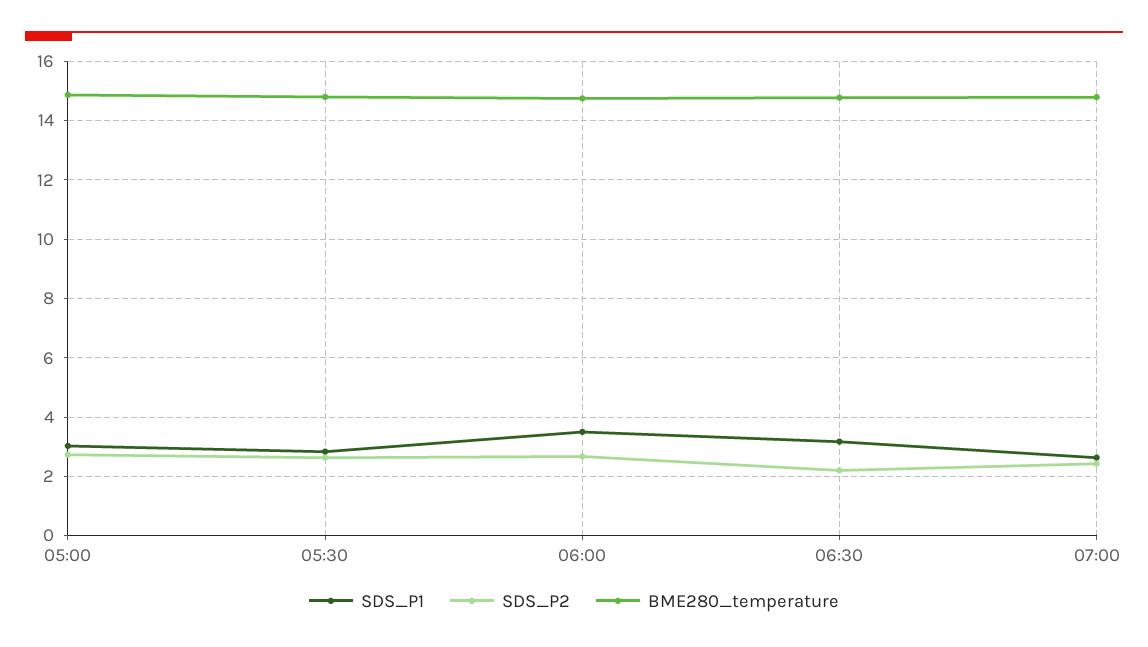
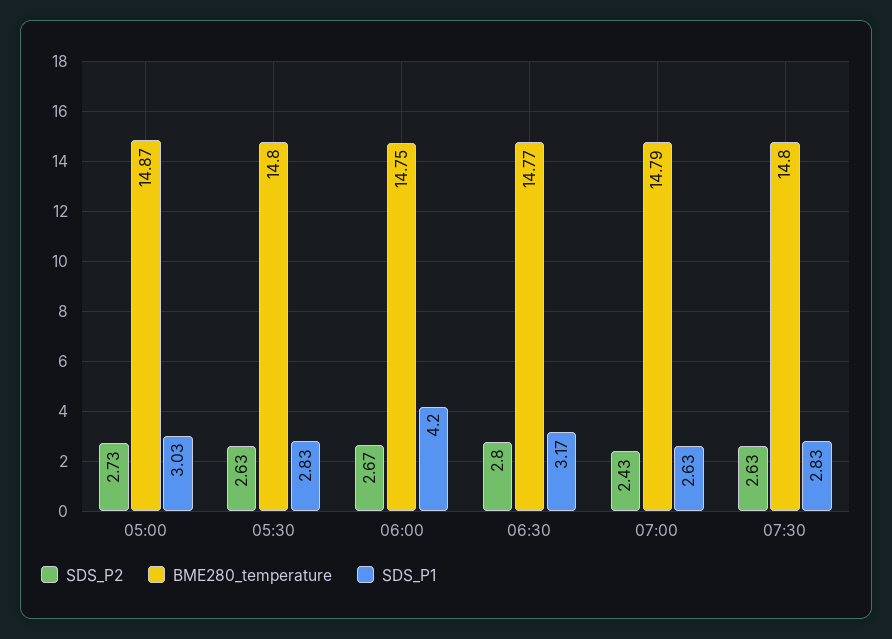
SDS_P1, 06:00: 3.5 -> 4.2
SDS_P2, 06:30: 2.25 -> 2.8
SDS_P2, 07:30: none -> 2.63
BME280_temperature, 07:30: none -> 14.8
SDS_P1, 07:30: none -> 2.83

